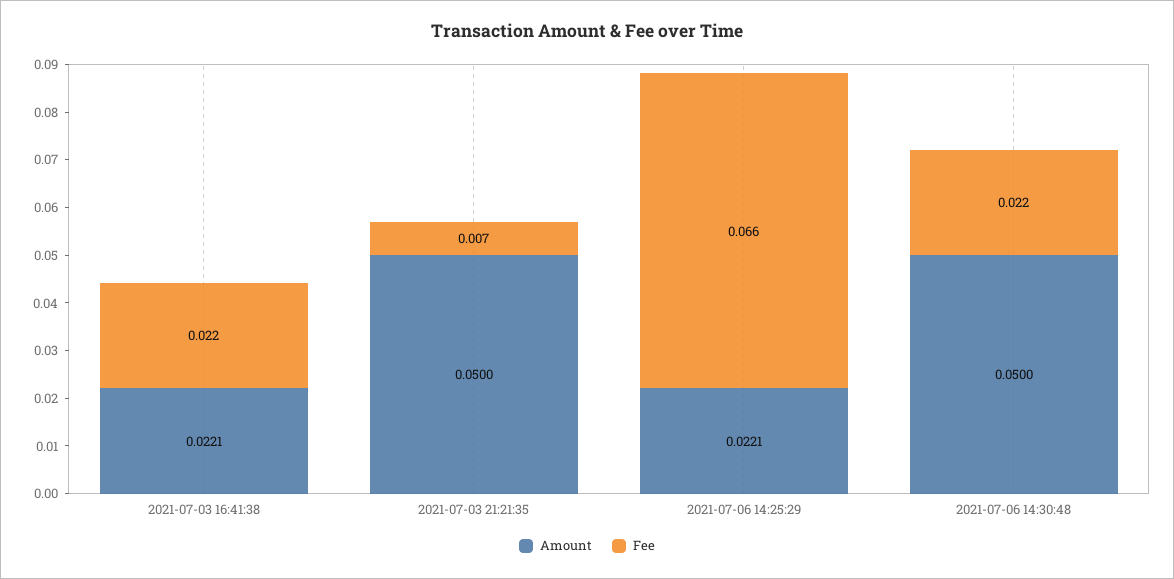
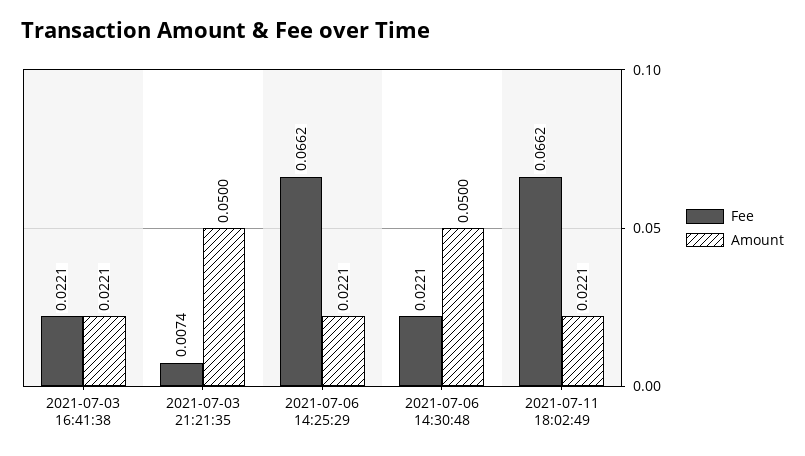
Fee, 2021-07-11 18:02:49: none -> 0.0662
Amount, 2021-07-11 18:02:49: none -> 0.0221

